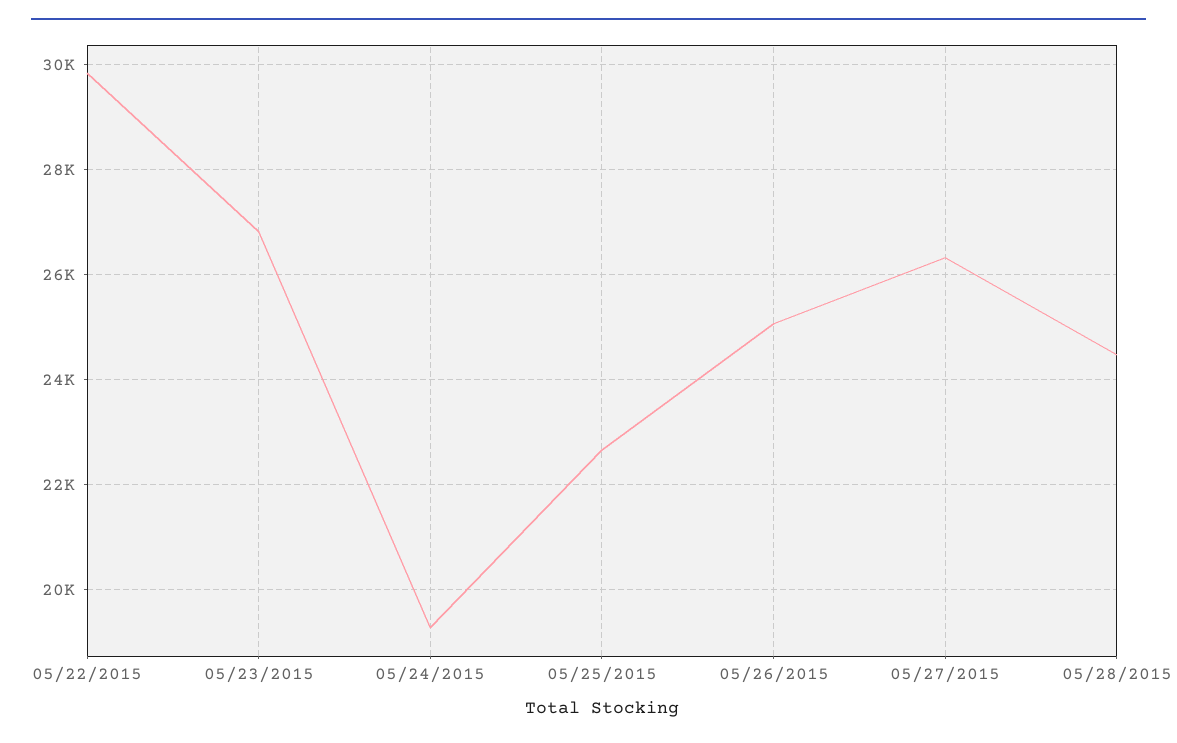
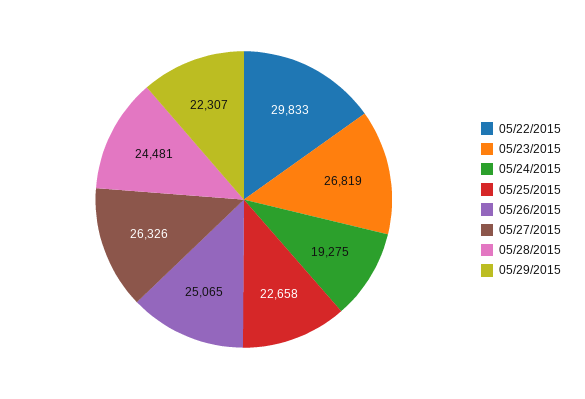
05/29/2015: none -> 22307

